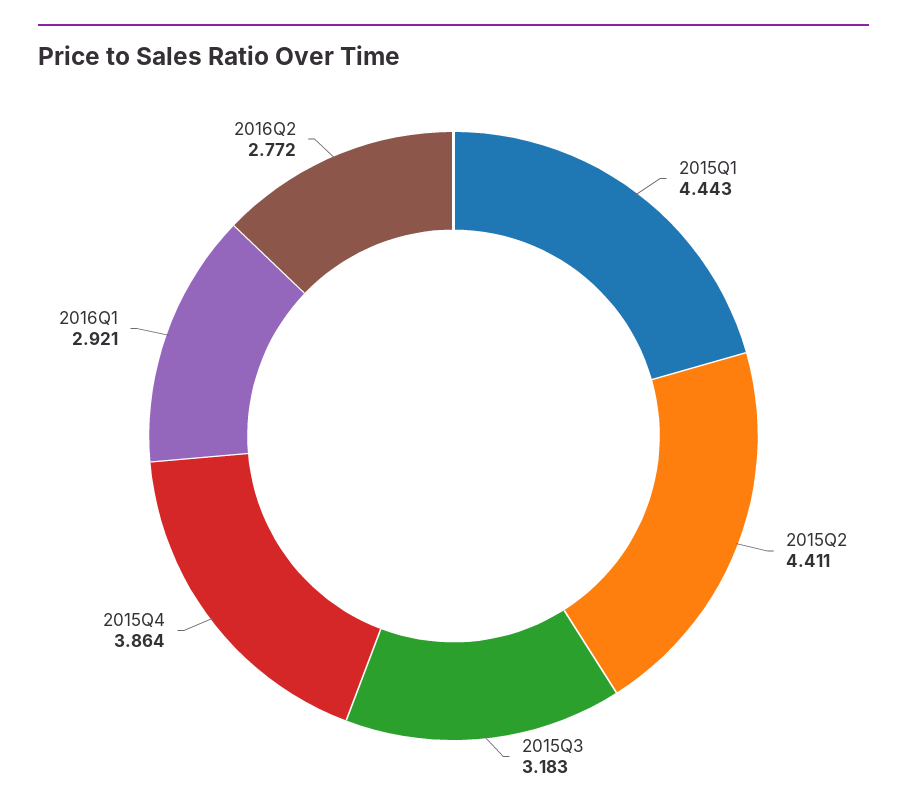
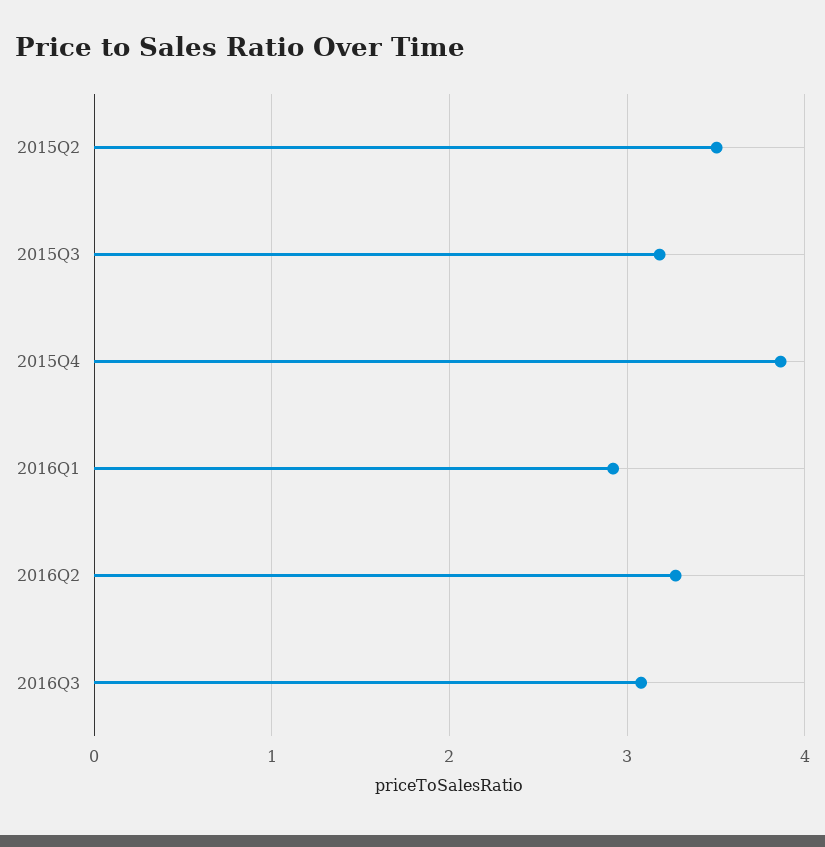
2015Q1: 4.443 -> none
2015Q2: 4.411 -> 3.5
2016Q2: 2.772 -> 3.3
2016Q3: none -> 3.1

